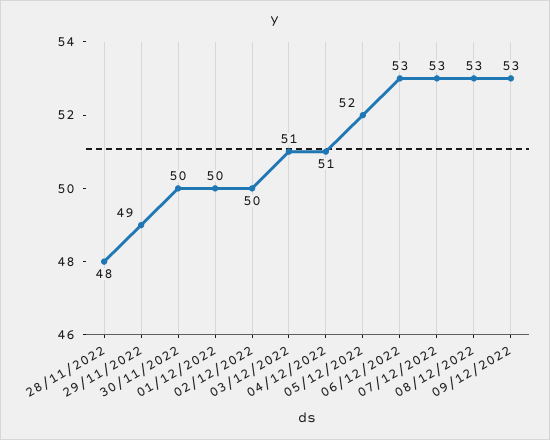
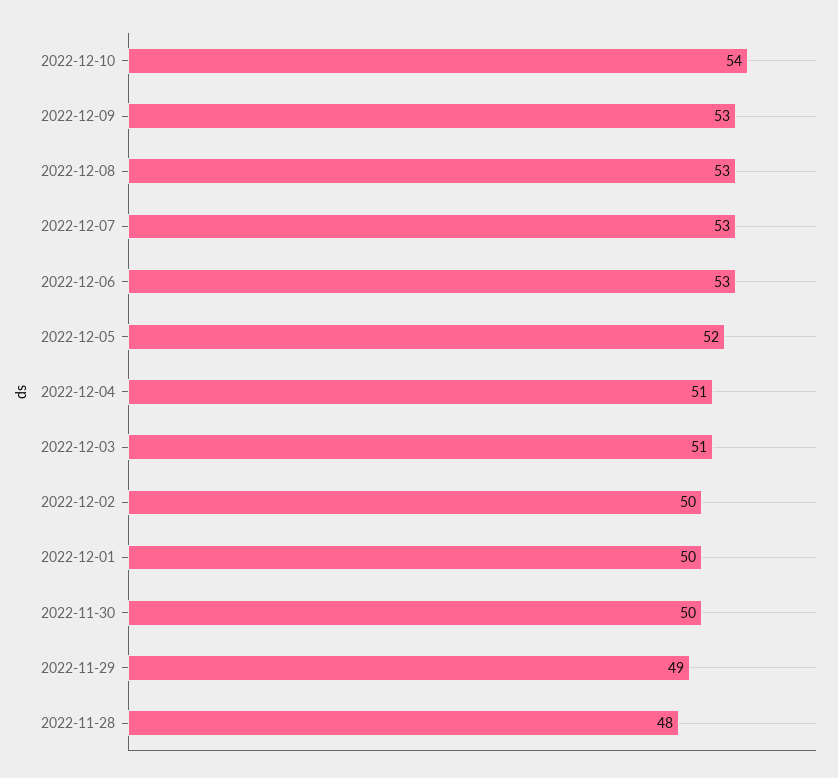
2022-12-10: none -> 54

